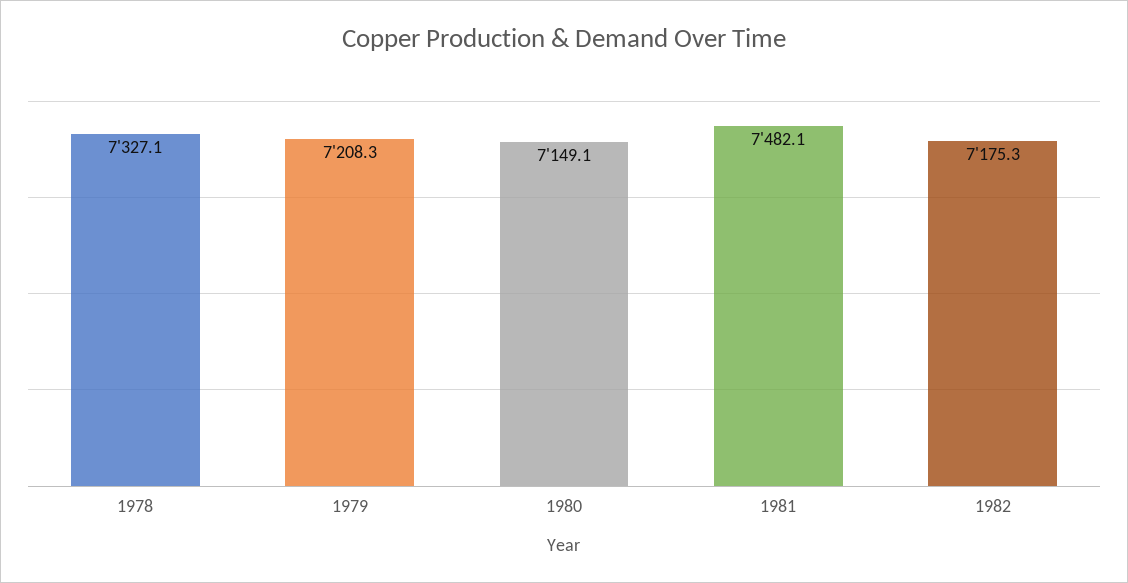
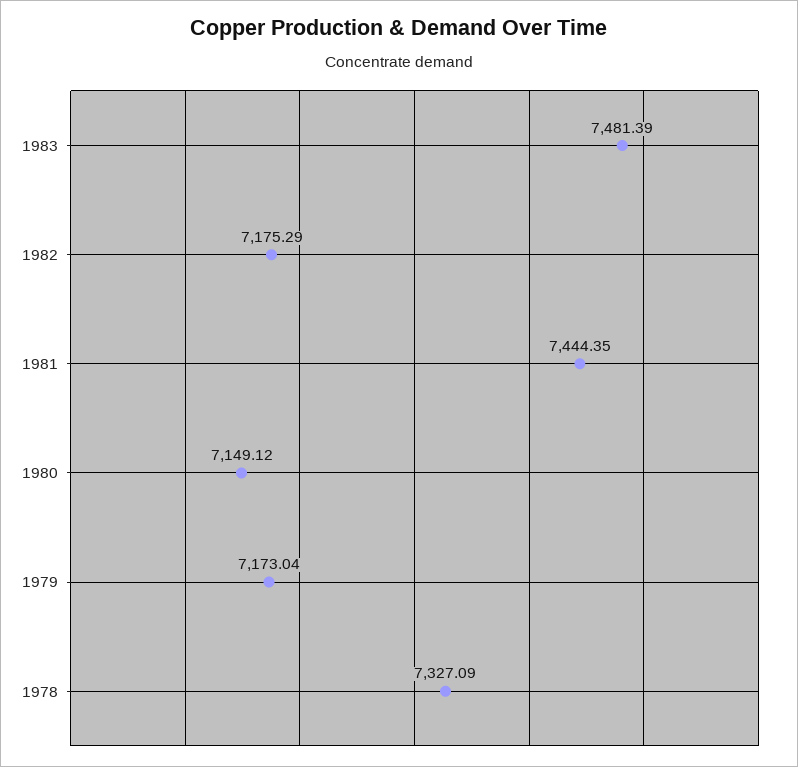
1979: 7208.3 -> 7173.04
1981: 7482.1 -> 7444.35
1983: none -> 7481.39

